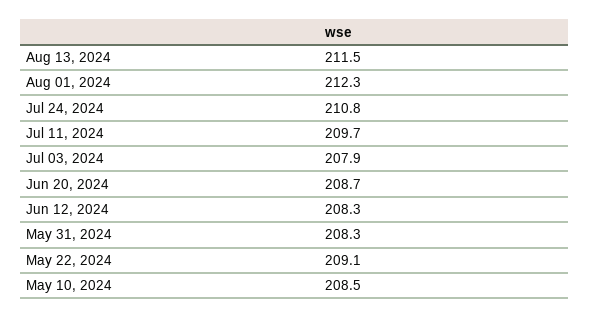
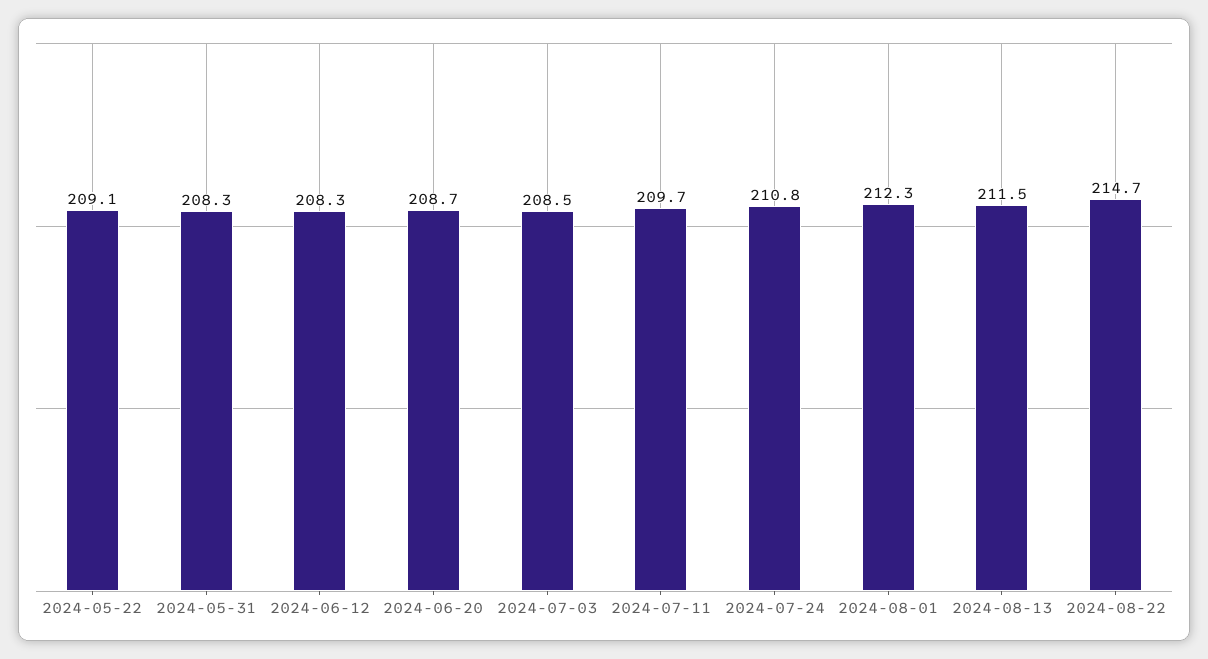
Jul 03, 2024: 207.9 -> 208.5
May 10, 2024: 208.5 -> none
2024-08-22: none -> 214.7

